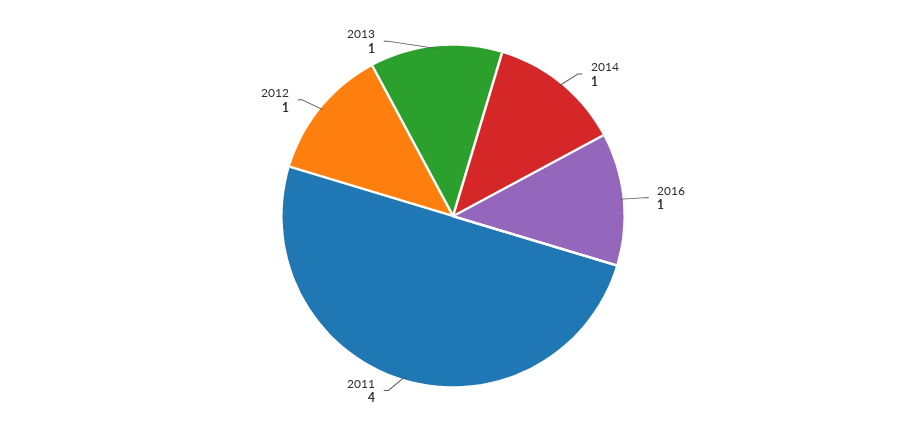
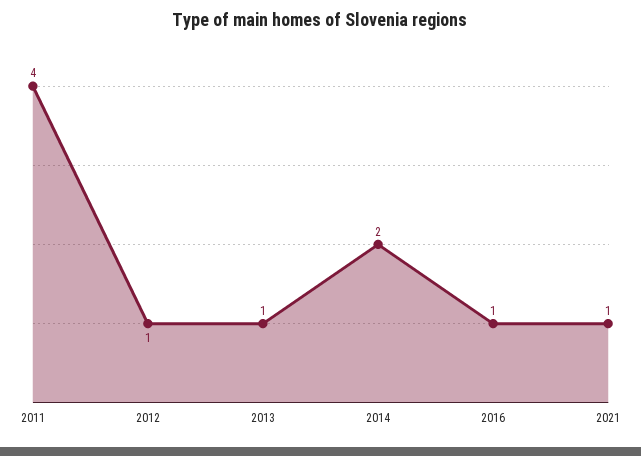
2014: 1 -> 2
2021: none -> 1

